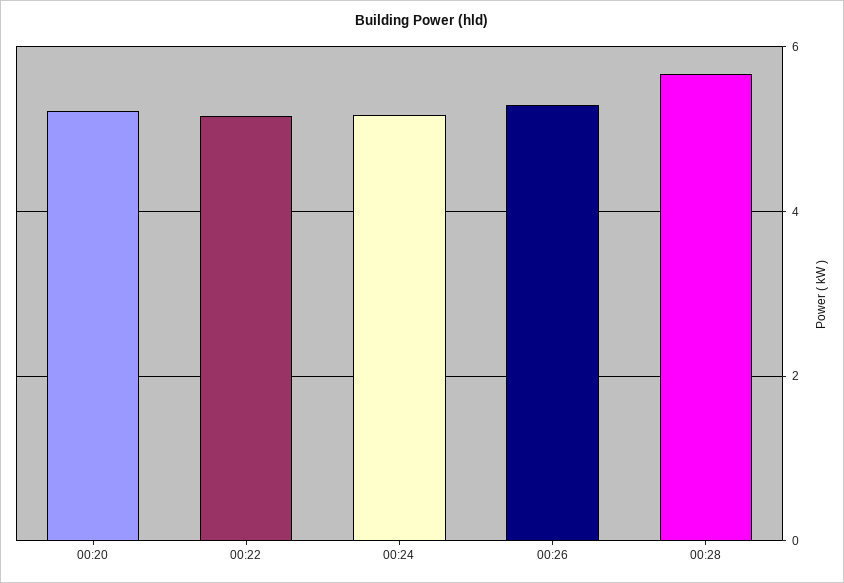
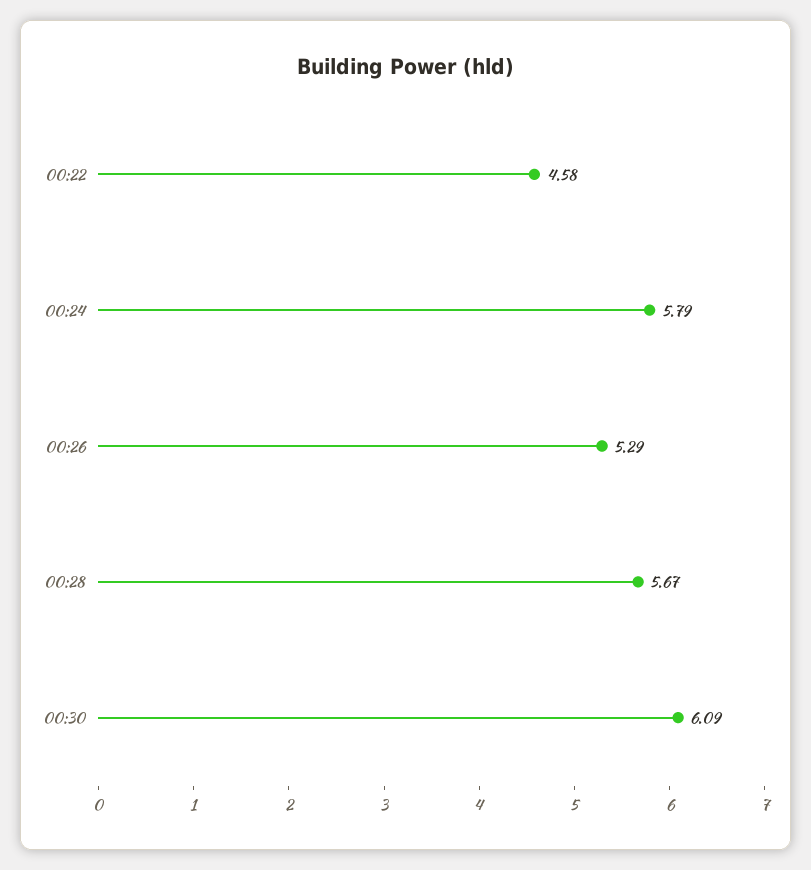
00:20: 5.2 -> none
00:22: 5.2 -> 4.58
00:24: 5.2 -> 5.79
00:30: none -> 6.09

